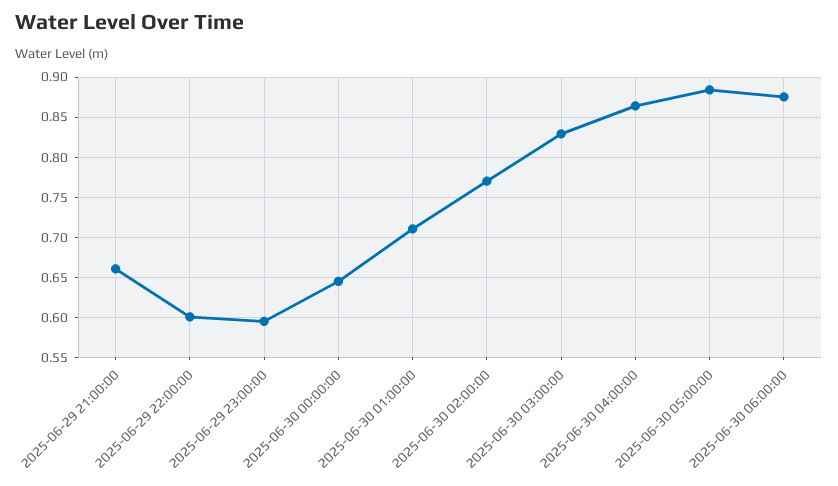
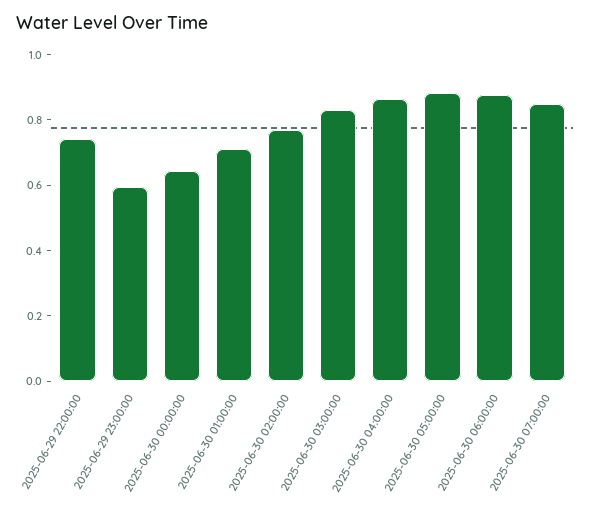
2025-06-29 21:00:00: 0.66 -> none
2025-06-29 22:00:00: 0.6 -> 0.75
2025-06-30 07:00:00: none -> 0.85

